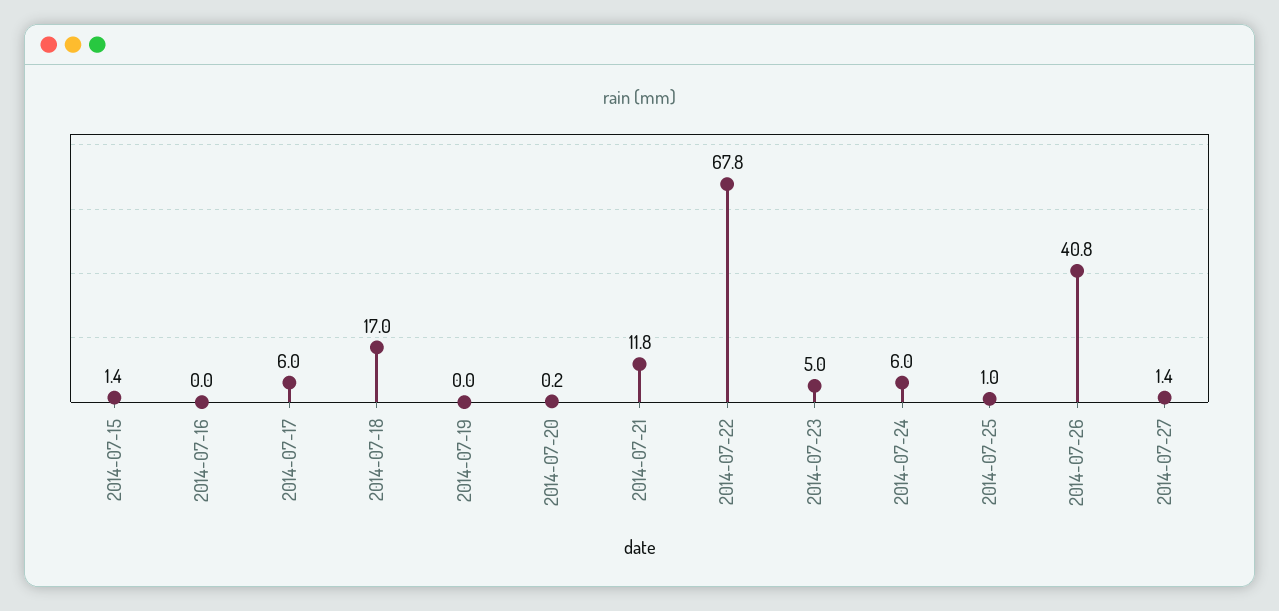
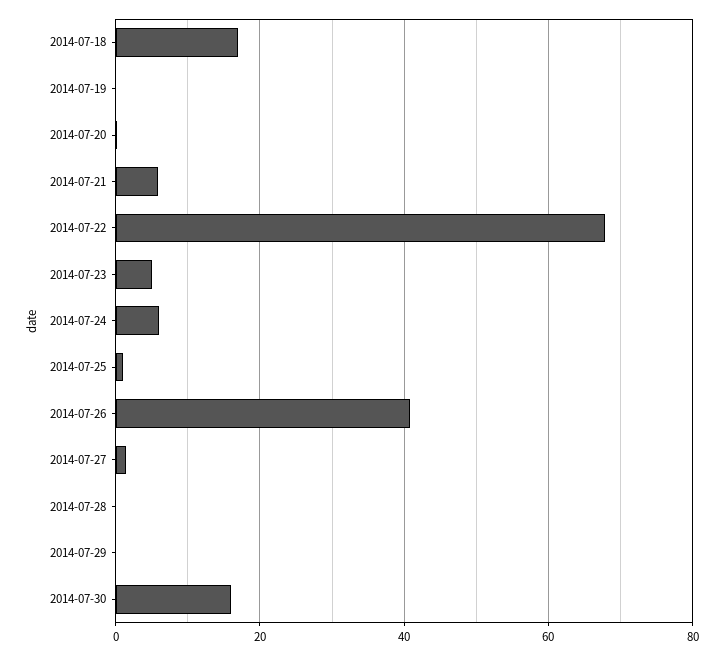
2014-07-15: 1.4 -> none
2014-07-16: 0 -> none
2014-07-17: 6 -> none
2014-07-21: 11.8 -> 6
2014-07-28: none -> 0
2014-07-29: none -> 0
2014-07-30: none -> 16

